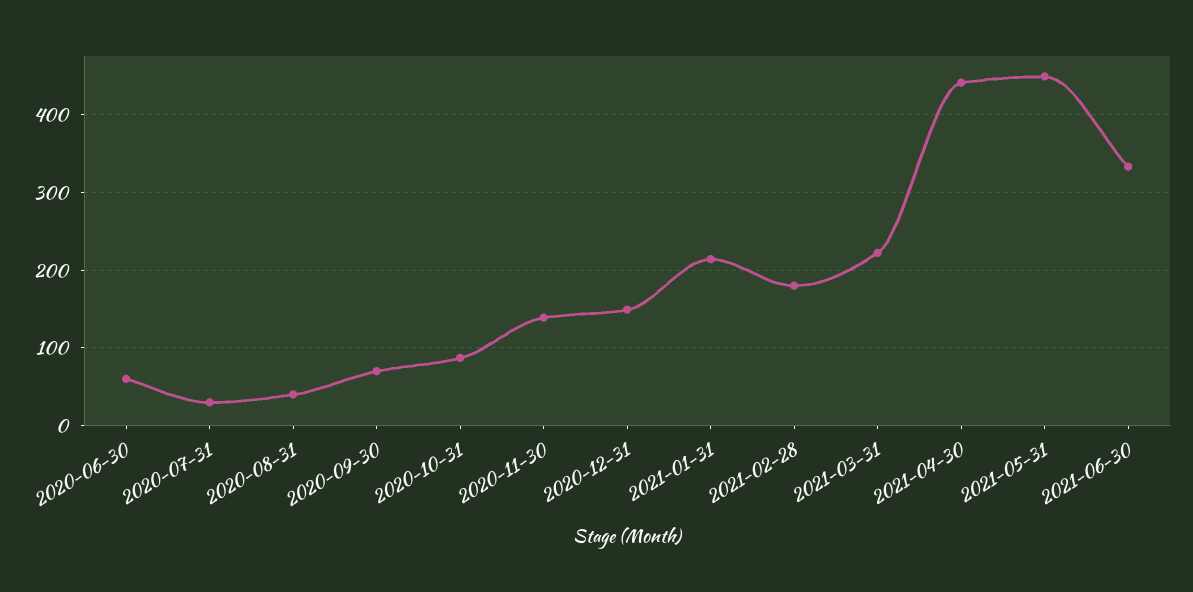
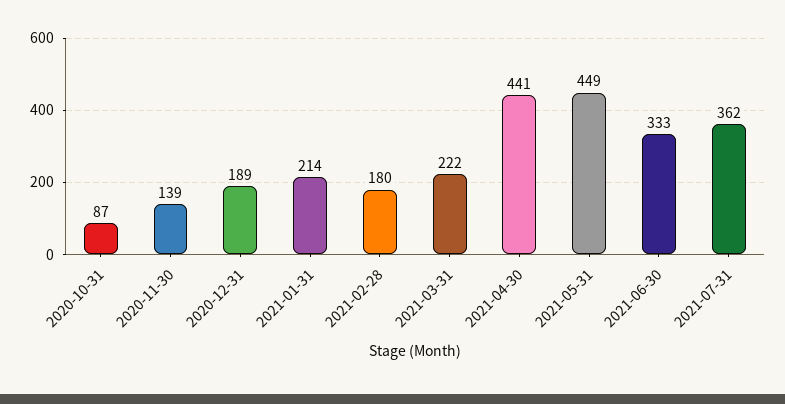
2020-06-30: 60 -> none
2020-07-31: 30 -> none
2020-08-31: 40 -> none
2020-09-30: 70 -> none
2020-12-31: 150 -> 189
2021-07-31: none -> 362

